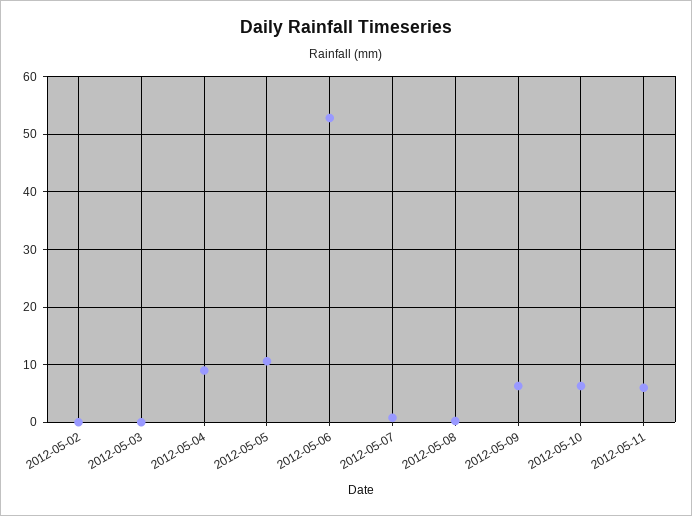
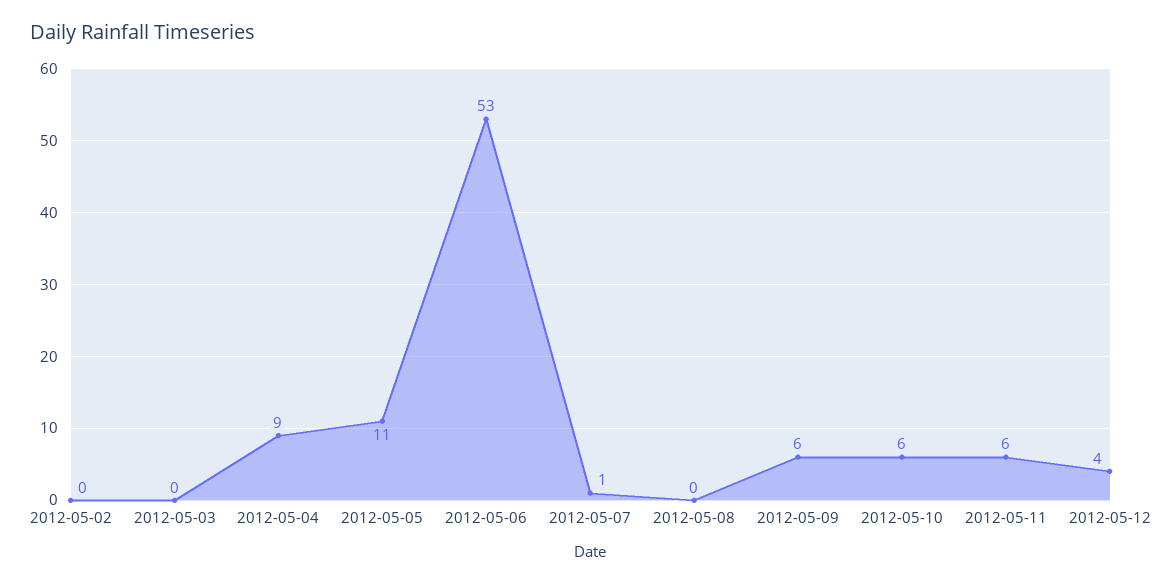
2012-05-12: none -> 4

